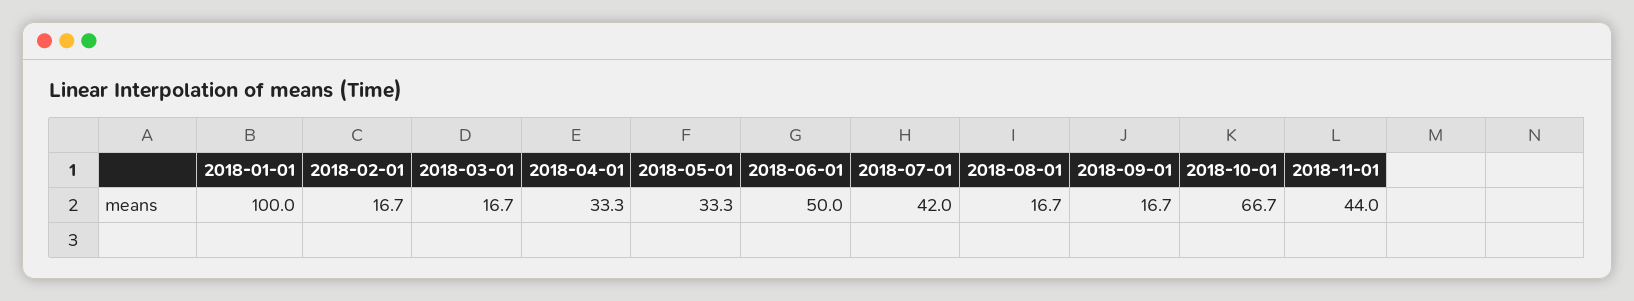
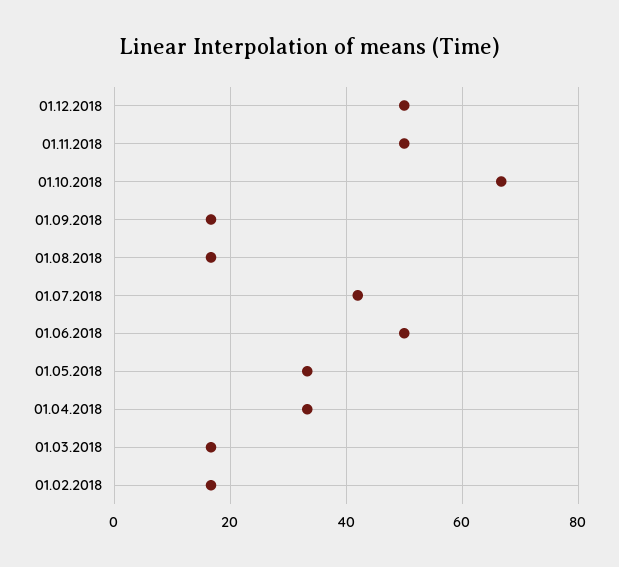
2018-01-01: 100 -> none
2018-11-01: 44 -> 50
01.12.2018: none -> 50

